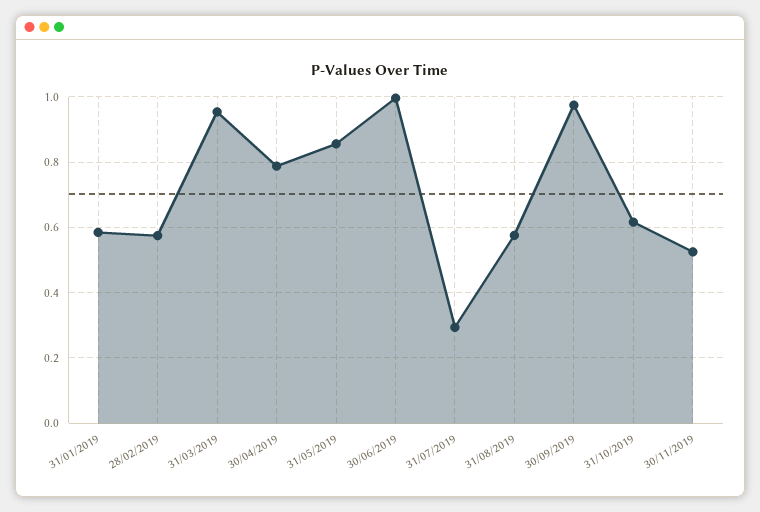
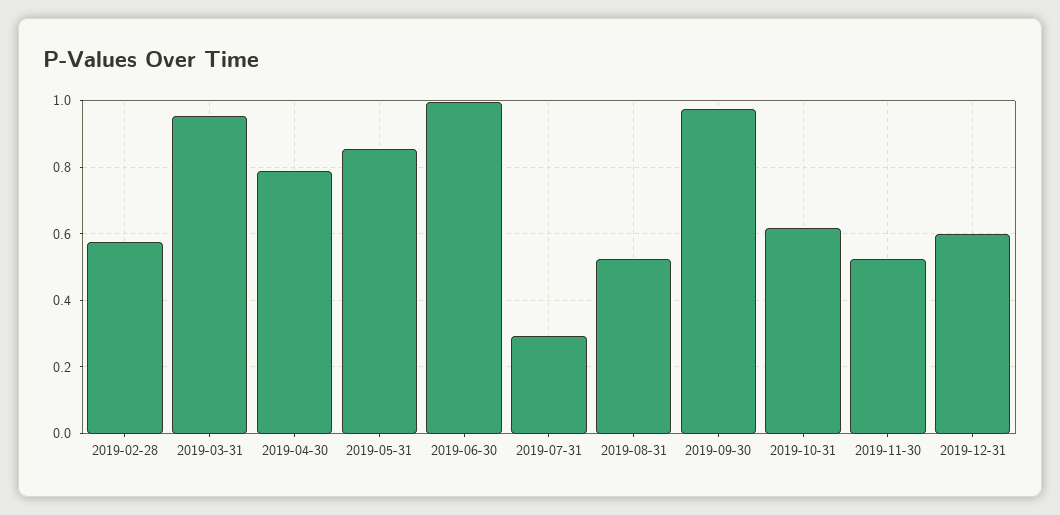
31/01/2019: 0.58 -> none
31/08/2019: 0.58 -> 0.52
2019-12-31: none -> 0.6

